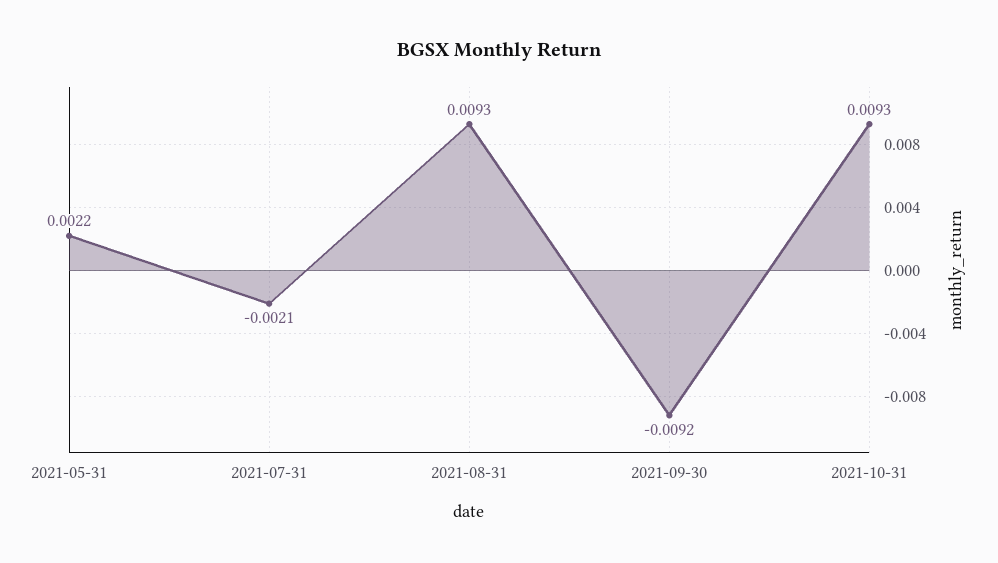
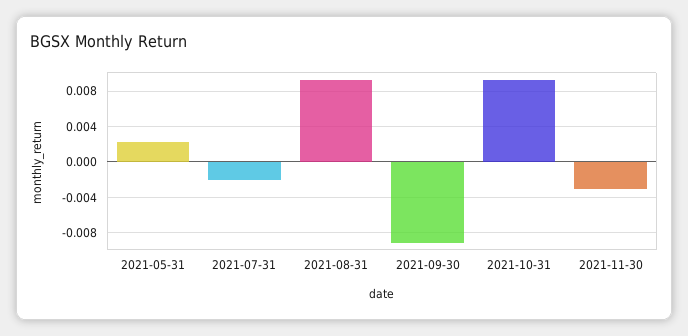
2021-11-30: none -> -0.003

